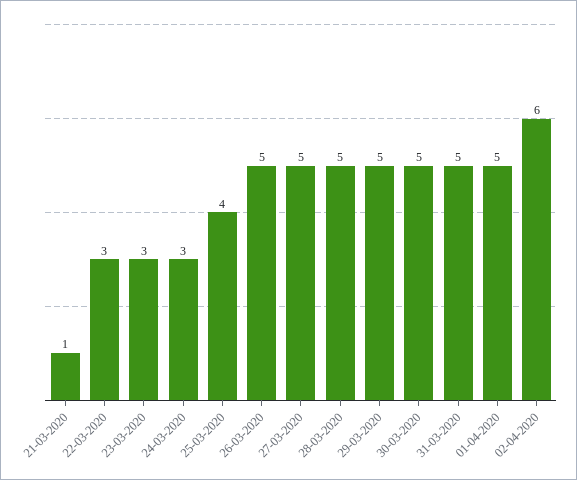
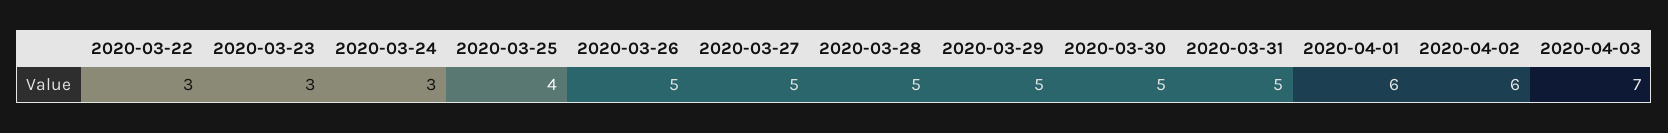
21-03-2020: 1 -> none
01-04-2020: 5 -> 6
2020-04-03: none -> 7

